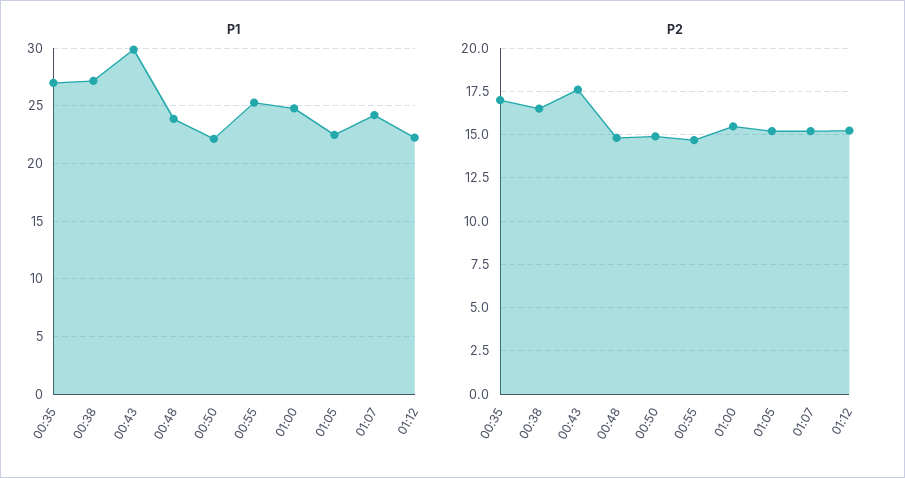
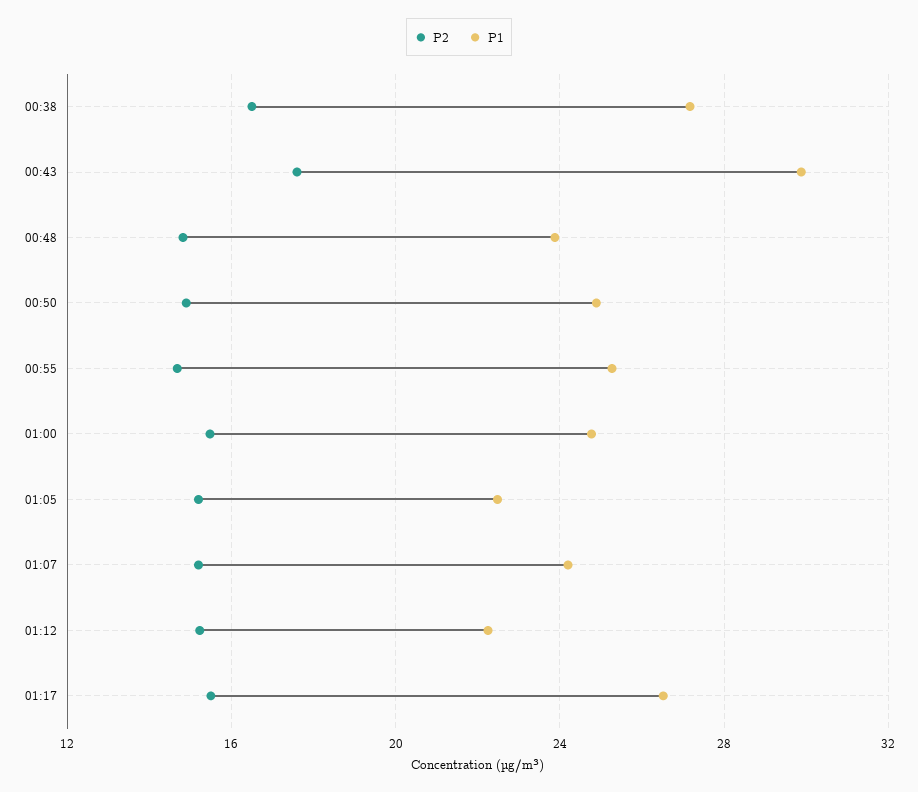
P1, 00:35: 27 -> none
P1, 00:50: 22 -> 25
P2, 00:35: 17 -> none
P2, 01:17: none -> 15.5
P1, 01:17: none -> 26.5

